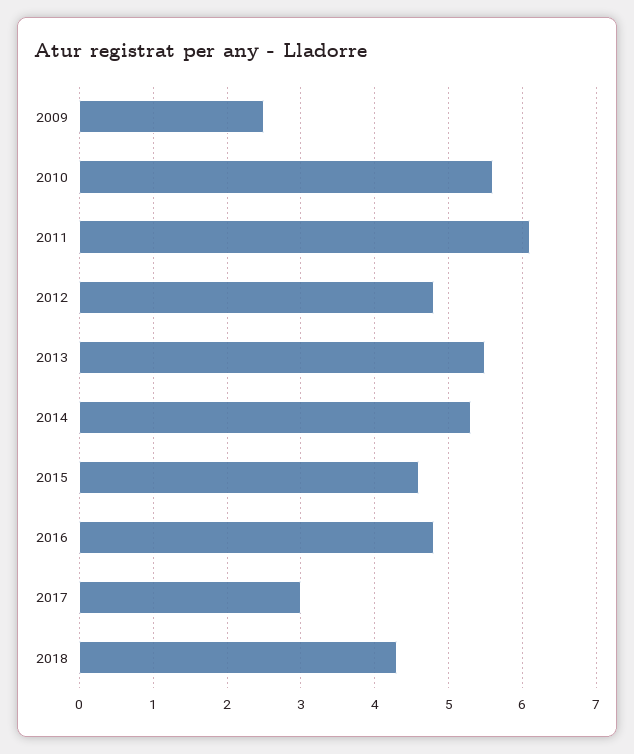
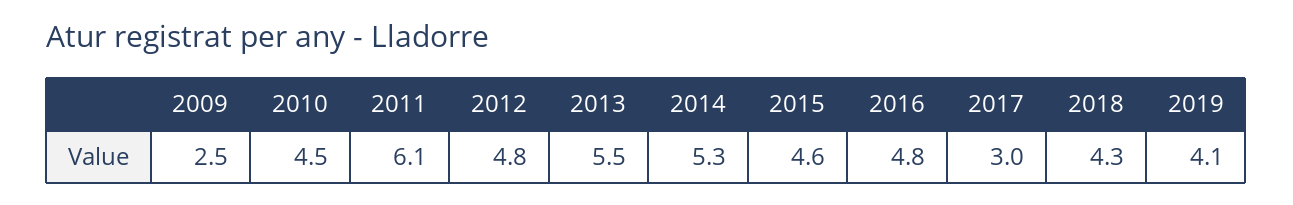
2010: 5.6 -> 4.5
2019: none -> 4.1

